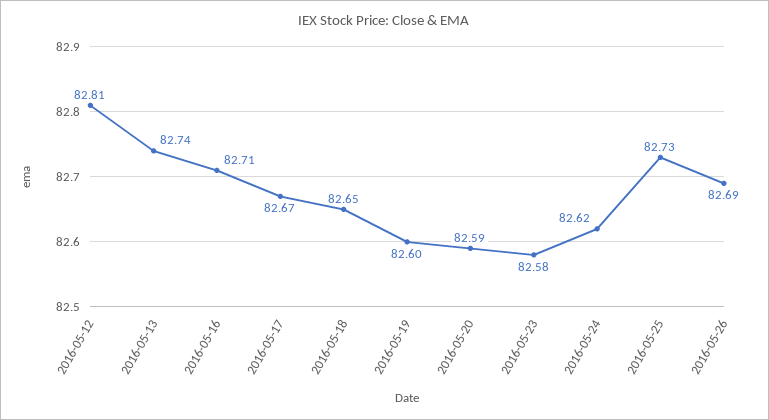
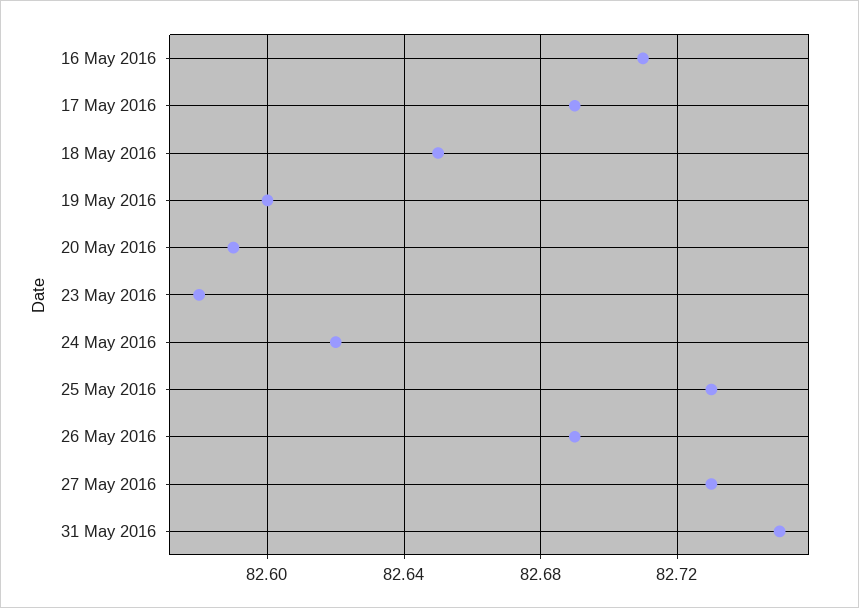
2016-05-12: 82.81 -> none
2016-05-13: 82.74 -> none
2016-05-17: 82.67 -> 82.69
27 May 2016: none -> 82.73
31 May 2016: none -> 82.75

